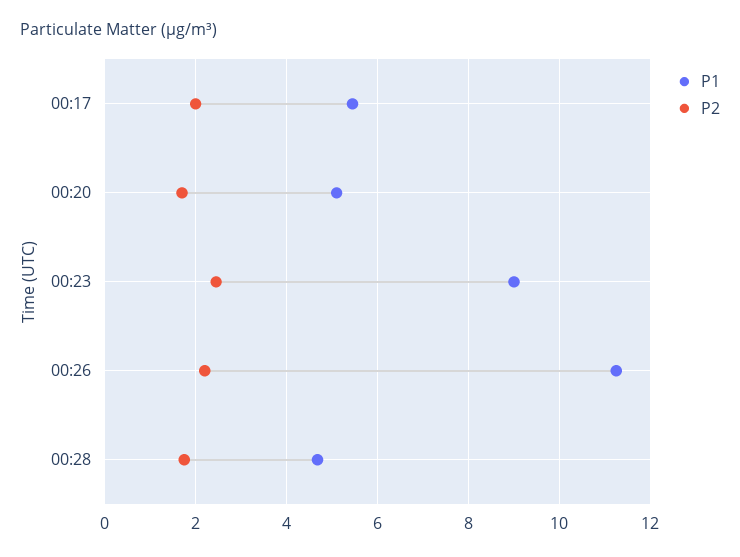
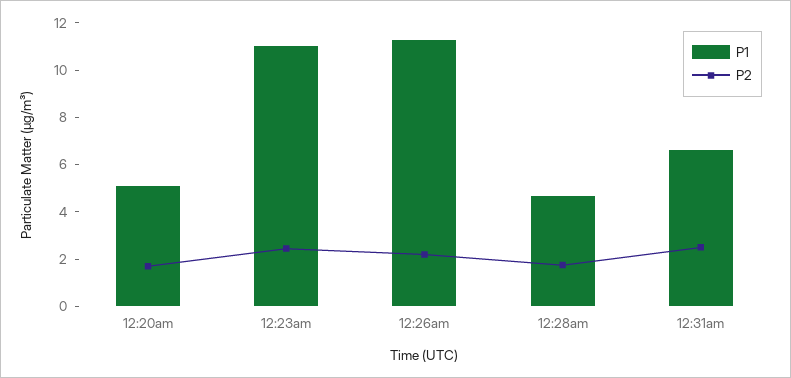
P1, 00:17: 5.4 -> none
P2, 00:17: 2 -> none
P1, 00:23: 9 -> 11
P1, 12:31am: none -> 6.5
P2, 12:31am: none -> 2.5

